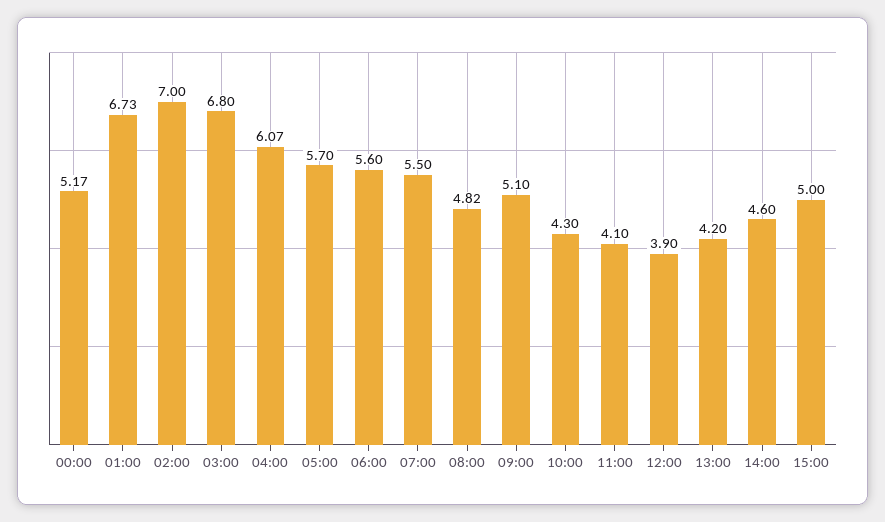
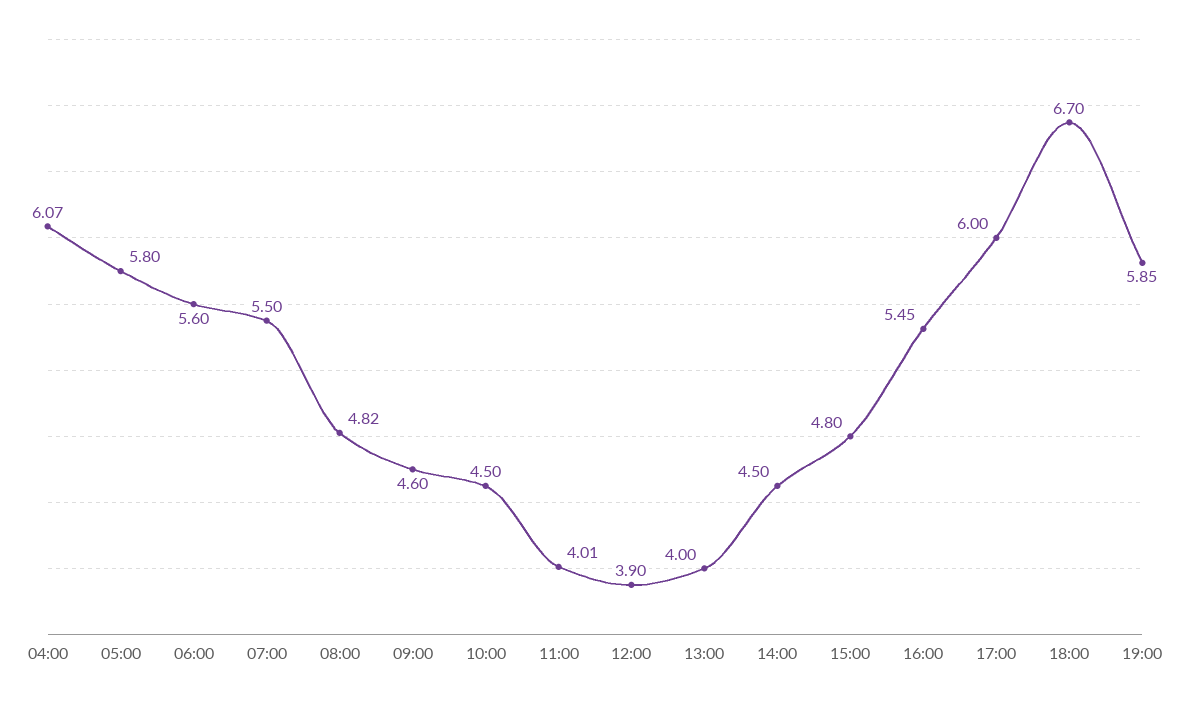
00:00: 5.17 -> none
01:00: 6.73 -> none
02:00: 7 -> none
03:00: 6.8 -> none
05:00: 5.7 -> 5.8
09:00: 5.1 -> 4.6
10:00: 4.3 -> 4.5
11:00: 4.1 -> 4.01
13:00: 4.2 -> 4
14:00: 4.6 -> 4.5
15:00: 5 -> 4.8
16:00: none -> 5.45
17:00: none -> 6
18:00: none -> 6.7
19:00: none -> 5.85

